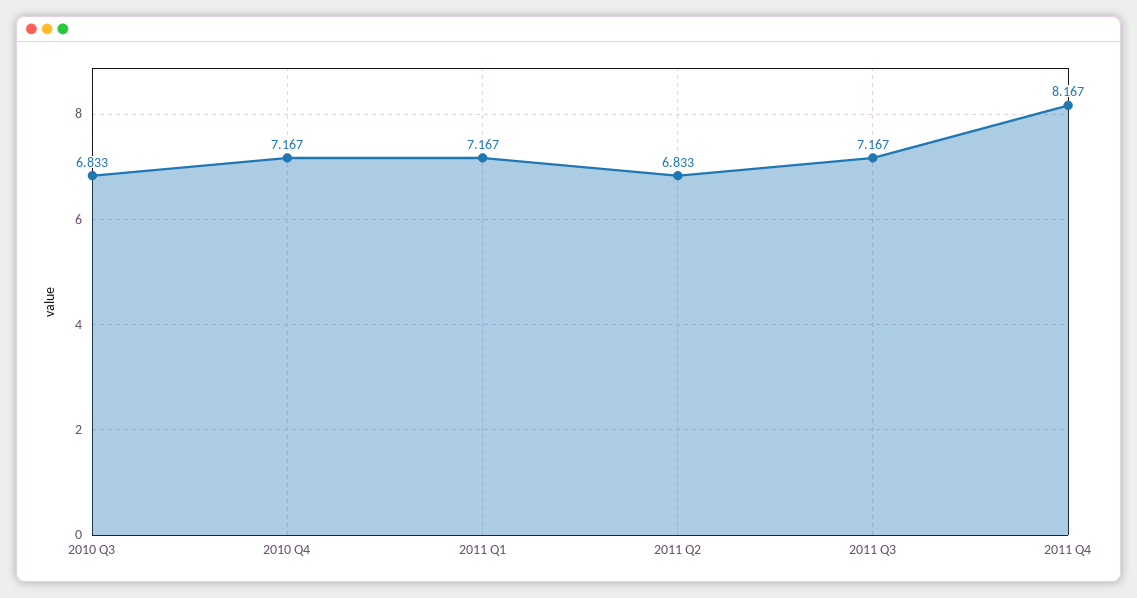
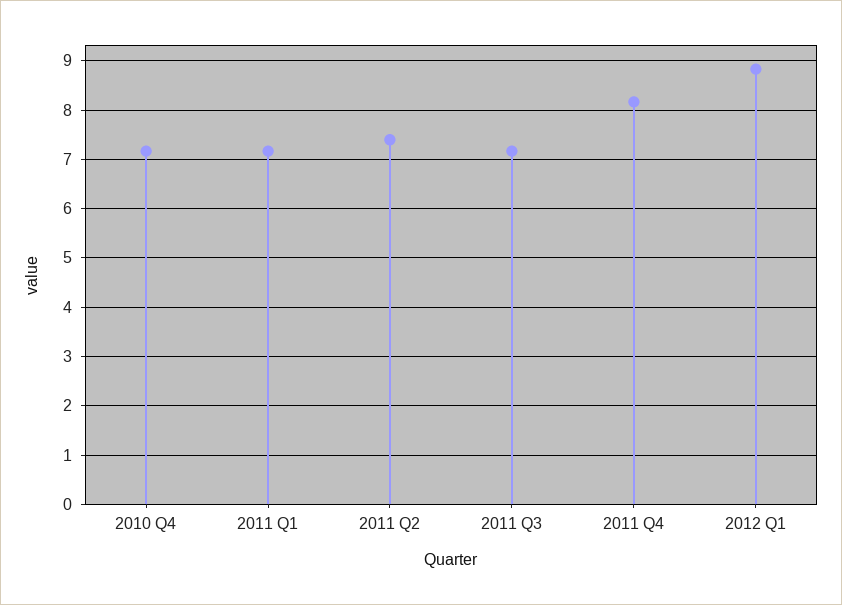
2010 Q3: 6.833 -> none
2011 Q2: 6.833 -> 7.4
2012 Q1: none -> 8.8

